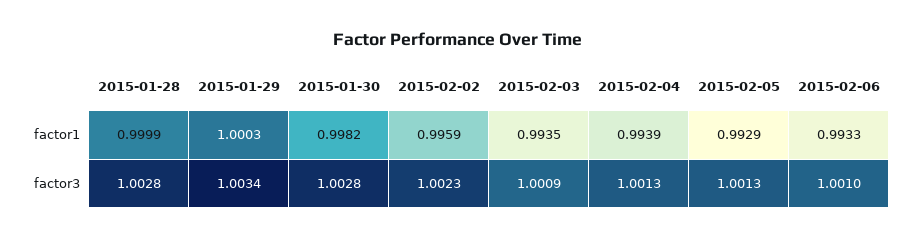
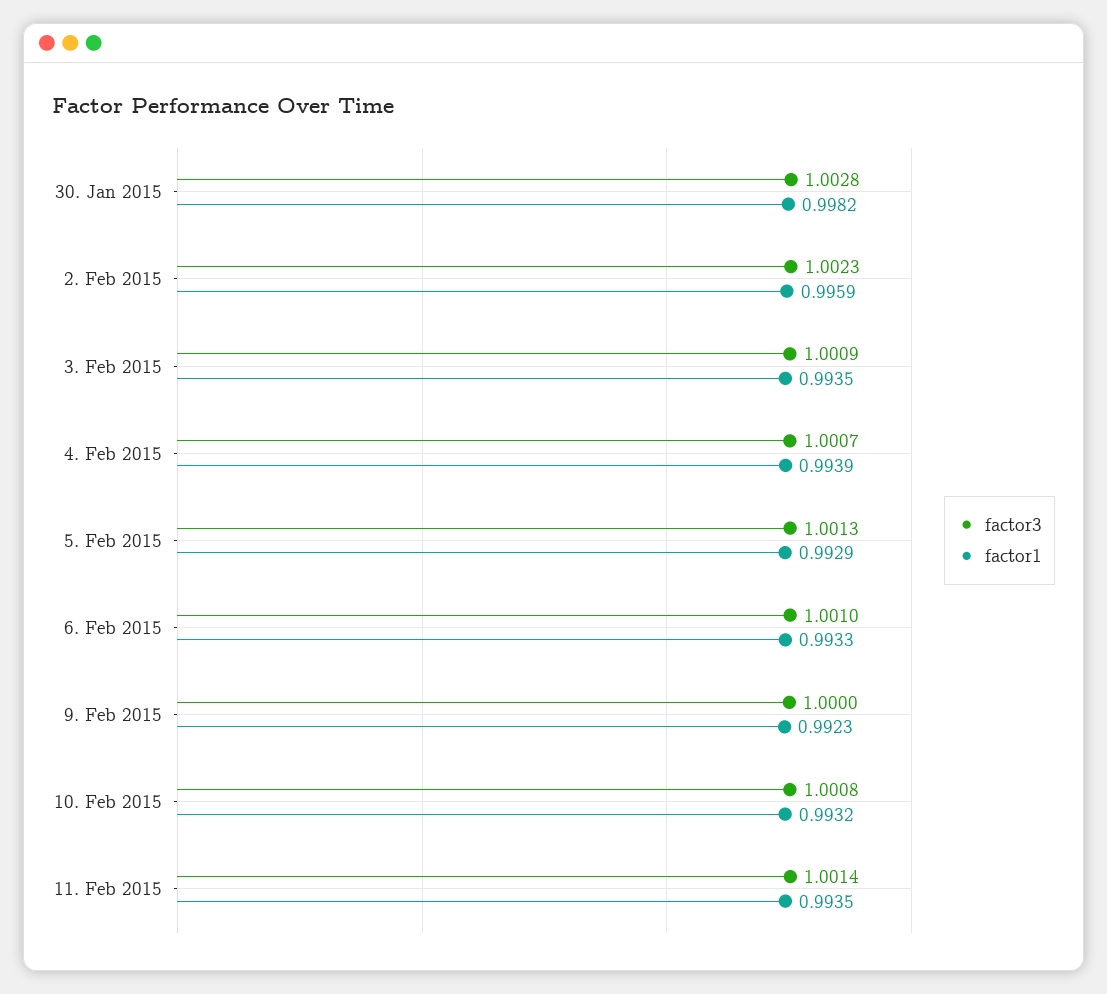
factor1, 2015-01-28: 0.9999 -> none
factor1, 2015-01-29: 1.0003 -> none
factor3, 2015-01-28: 1.0028 -> none
factor3, 2015-01-29: 1.0034 -> none
factor3, 2015-02-04: 1.0013 -> 1.0007
factor3, 9. Feb 2015: none -> 1
factor1, 9. Feb 2015: none -> 0.9923
factor3, 10. Feb 2015: none -> 1.0008
factor1, 10. Feb 2015: none -> 0.9932
factor3, 11. Feb 2015: none -> 1.0014
factor1, 11. Feb 2015: none -> 0.9935

